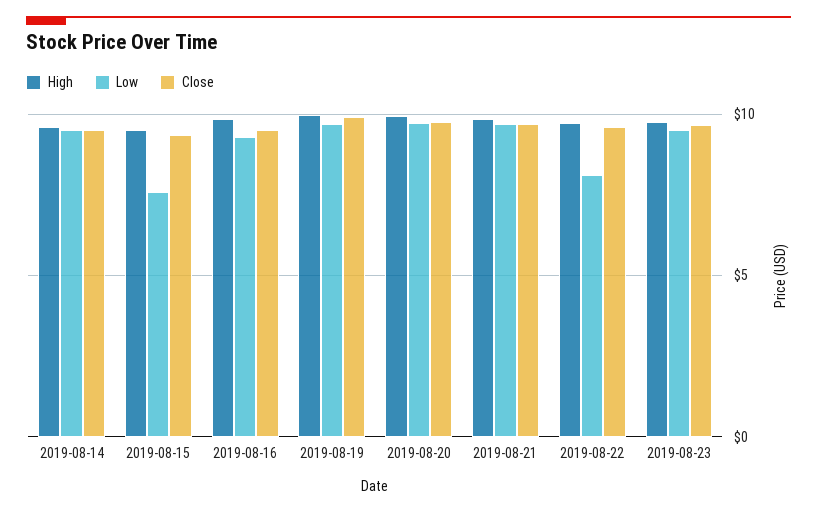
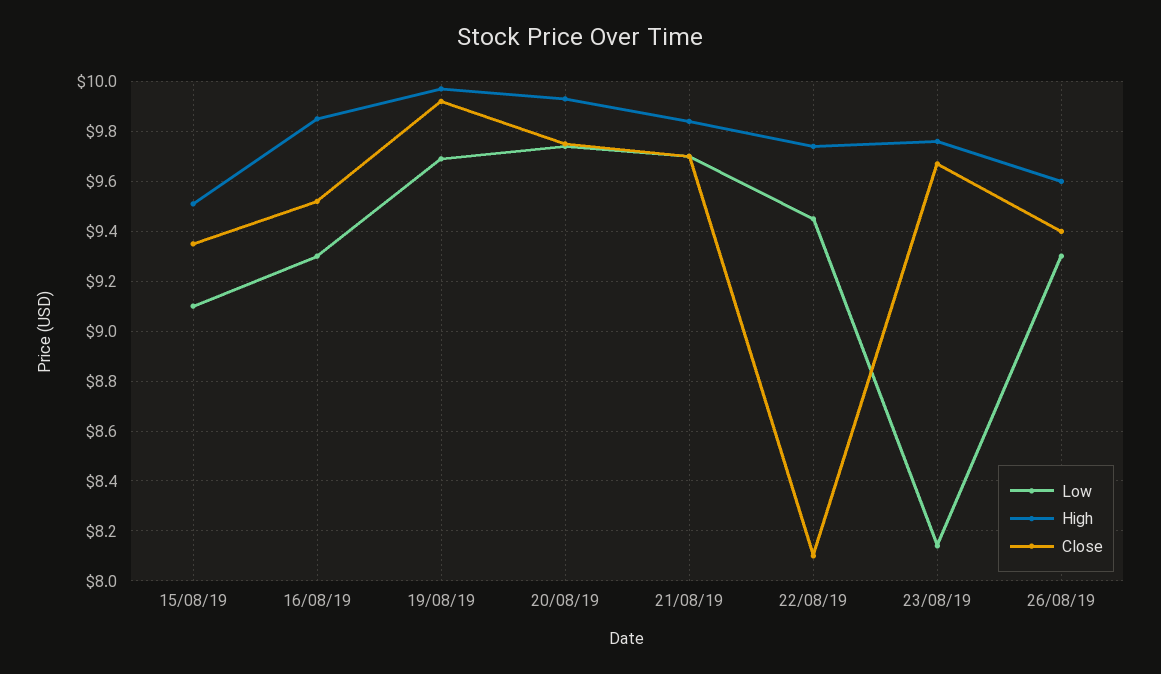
High, 2019-08-14: 9.5 -> none
Low, 2019-08-14: 9.5 -> none
Close, 2019-08-14: 9.5 -> none
Low, 2019-08-15: 7.5 -> 9.1
Low, 2019-08-22: 8 -> 9.45
Close, 2019-08-22: 9.5 -> 8.1
Low, 2019-08-23: 9.5 -> 8.15
Low, 26/08/19: none -> 9.3
High, 26/08/19: none -> 9.6
Close, 26/08/19: none -> 9.4

